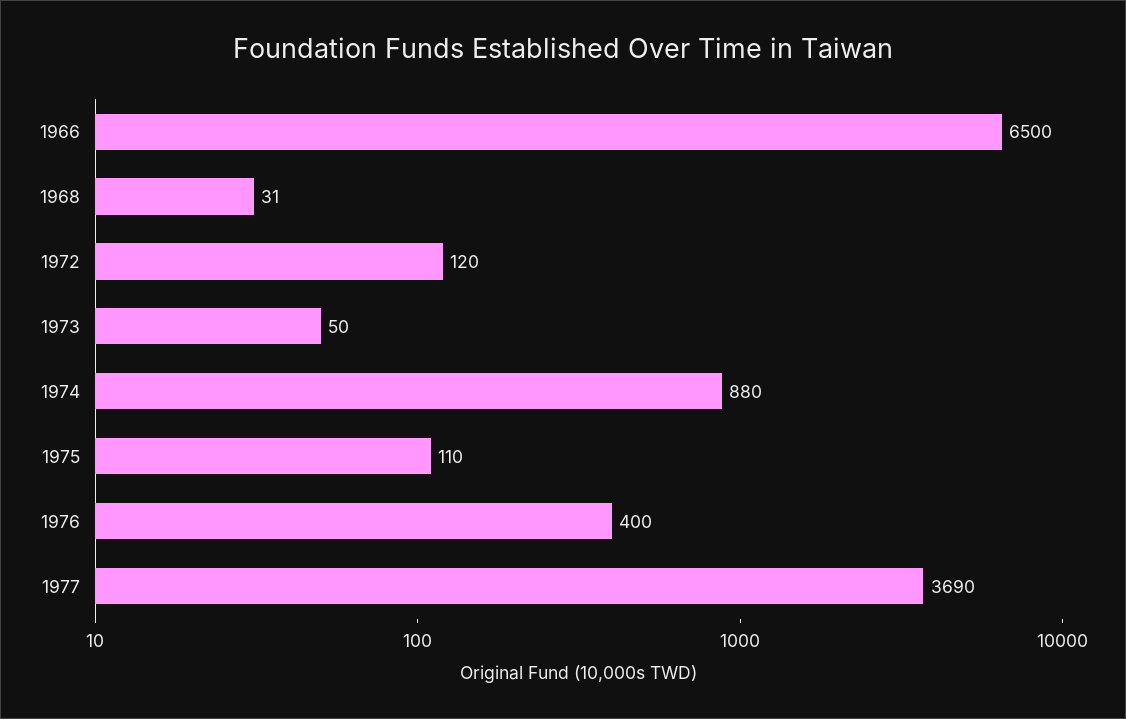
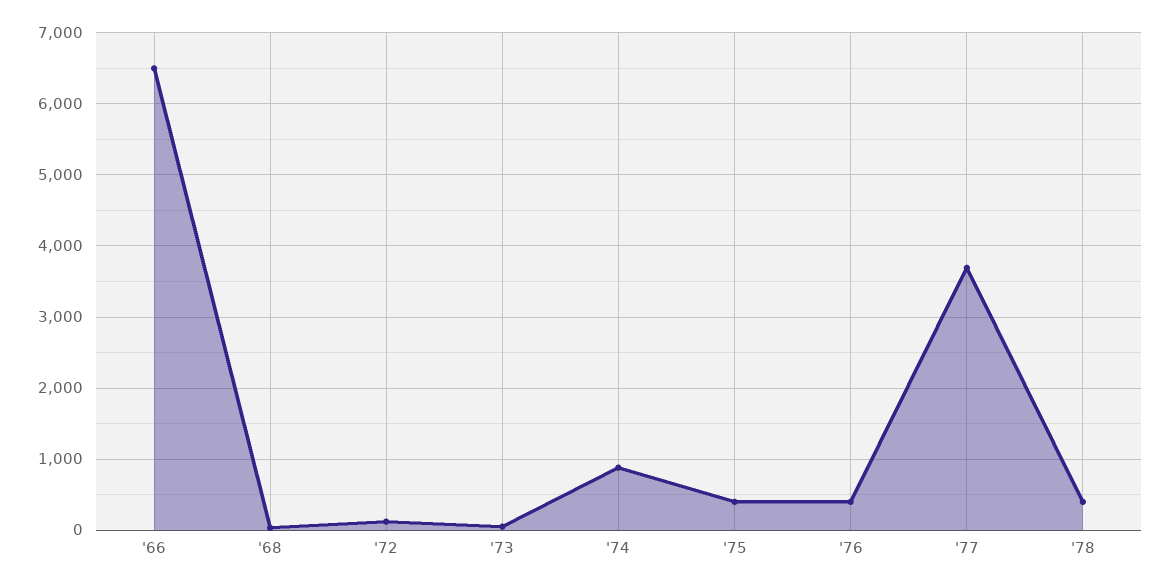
1975: 110 -> 400
'78: none -> 400

